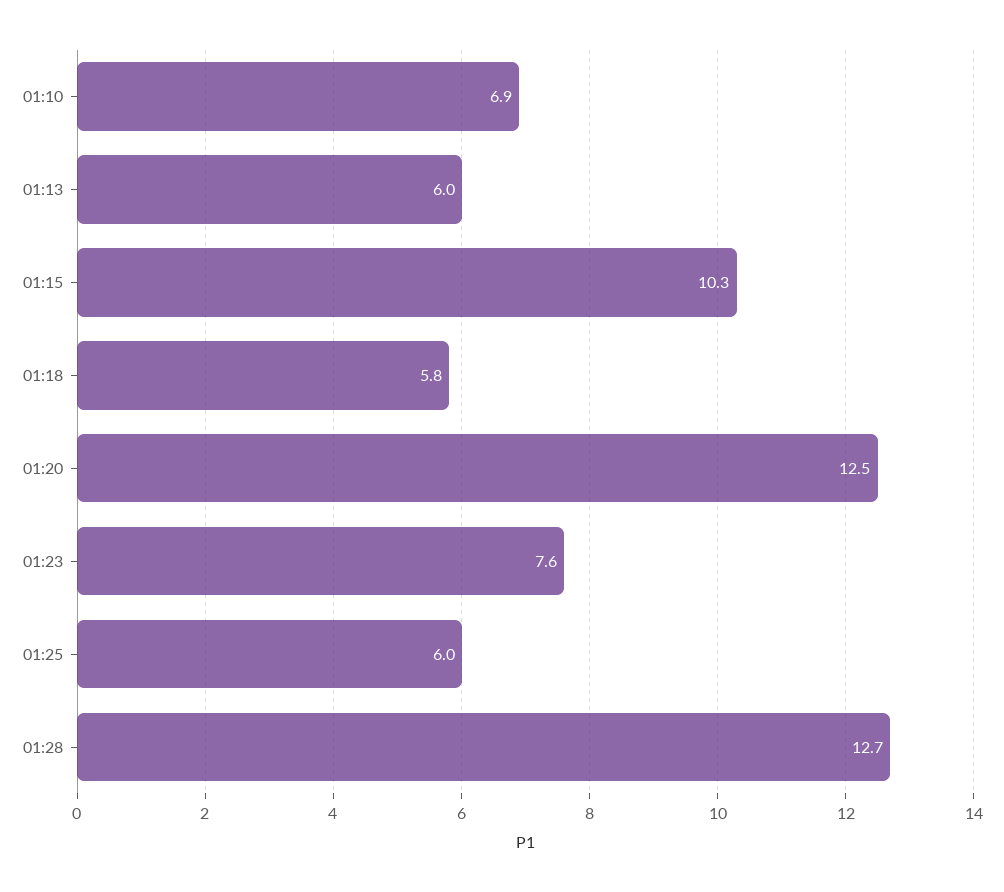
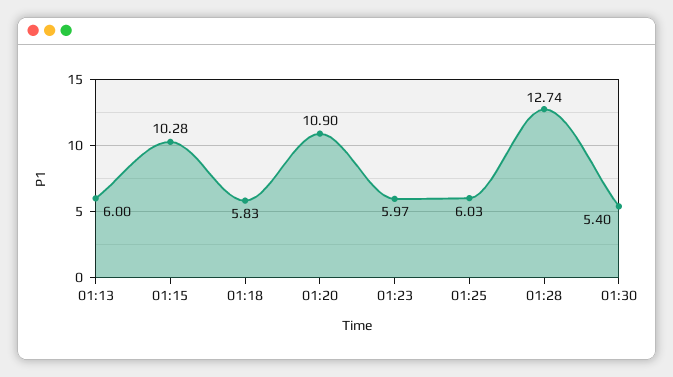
01:10: 6.9 -> none
01:20: 12.5 -> 10.9
01:23: 7.6 -> 5.97
01:30: none -> 5.4

